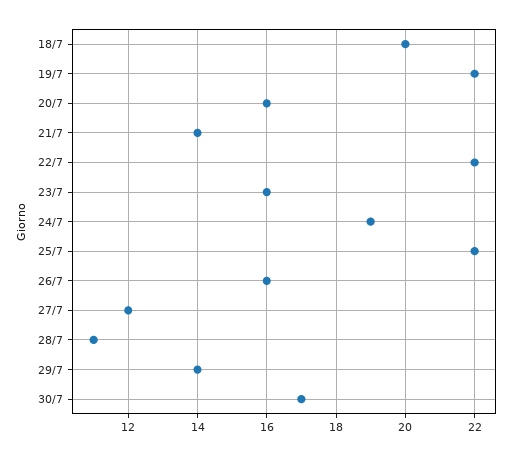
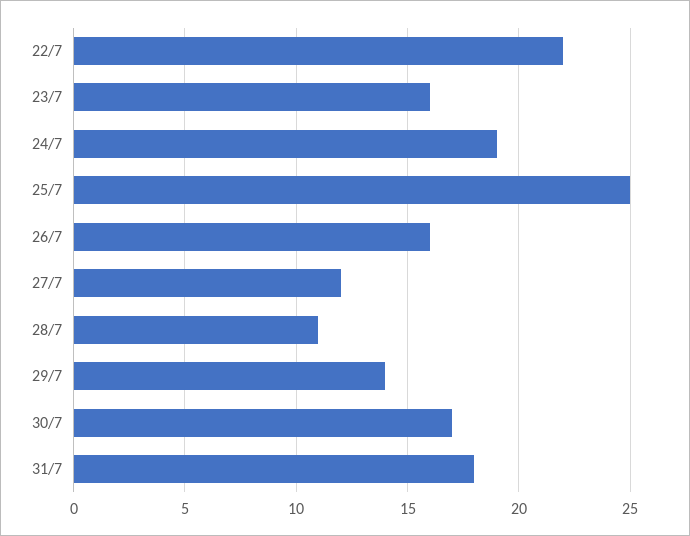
18/7: 20 -> none
19/7: 22 -> none
20/7: 16 -> none
21/7: 14 -> none
25/7: 22 -> 25
31/7: none -> 18

